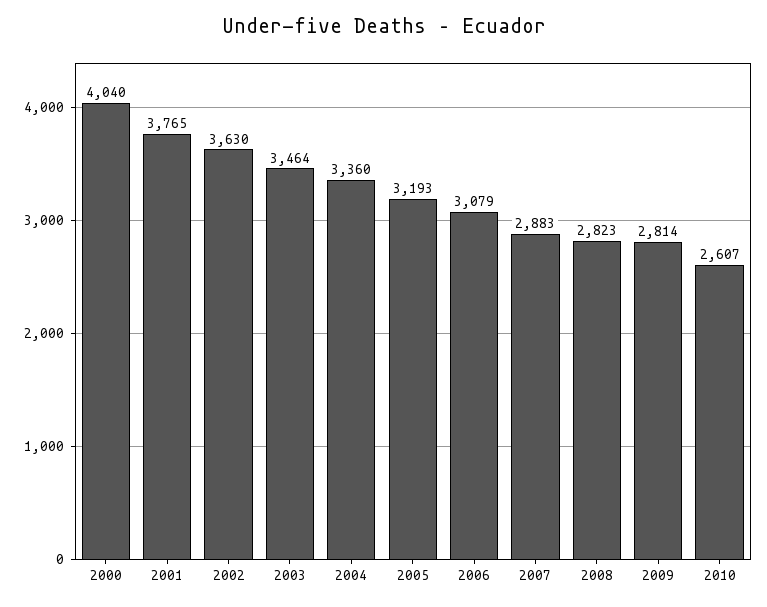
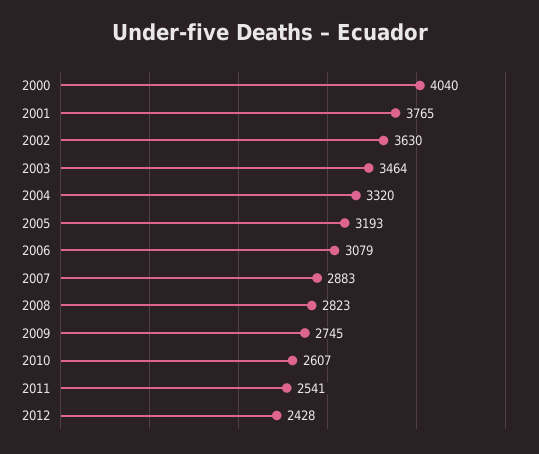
2004: 3360 -> 3320
2009: 2814 -> 2745
2011: none -> 2541
2012: none -> 2428

